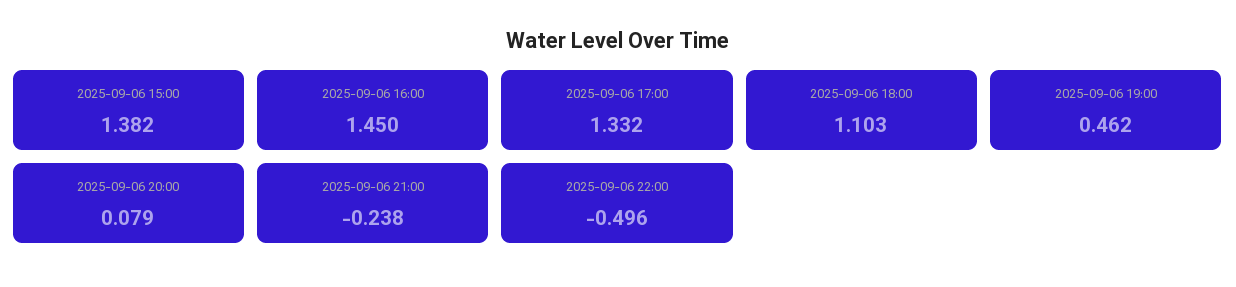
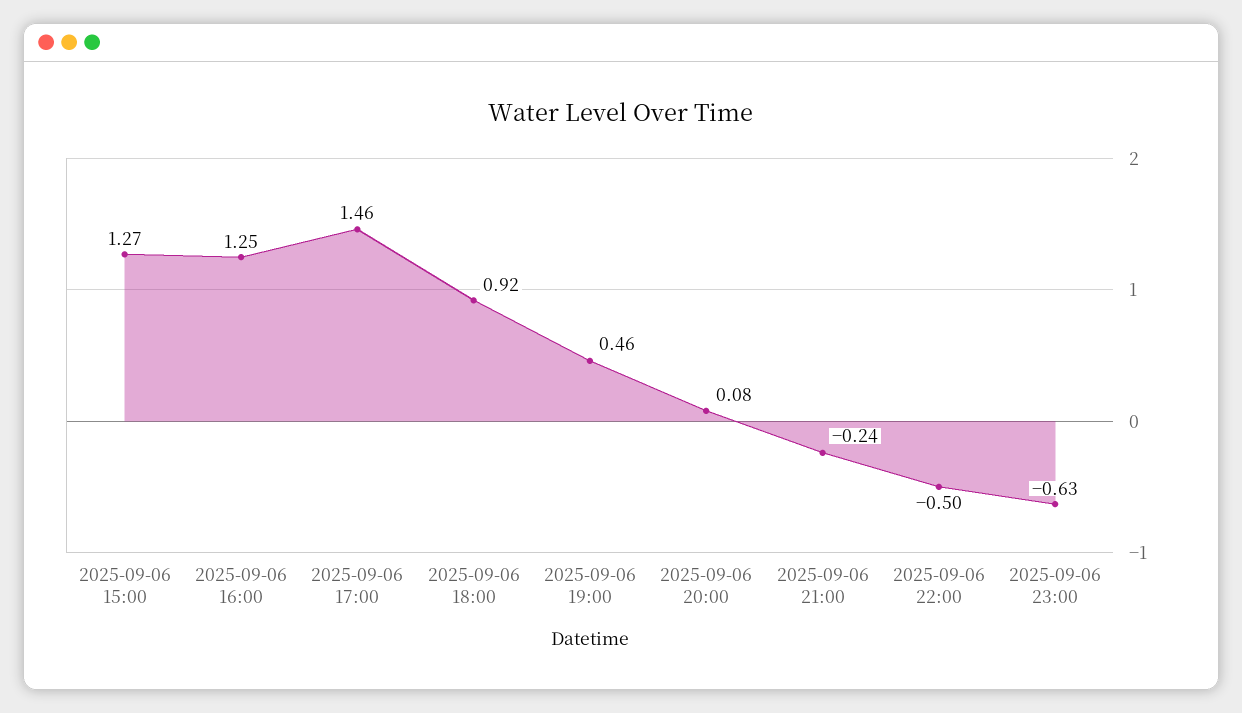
2025-09-06 15:00: 1.382 -> 1.27
2025-09-06 16:00: 1.45 -> 1.25
2025-09-06 17:00: 1.332 -> 1.46
2025-09-06 18:00: 1.103 -> 0.92
2025-09-06 23:00: none -> -0.63

